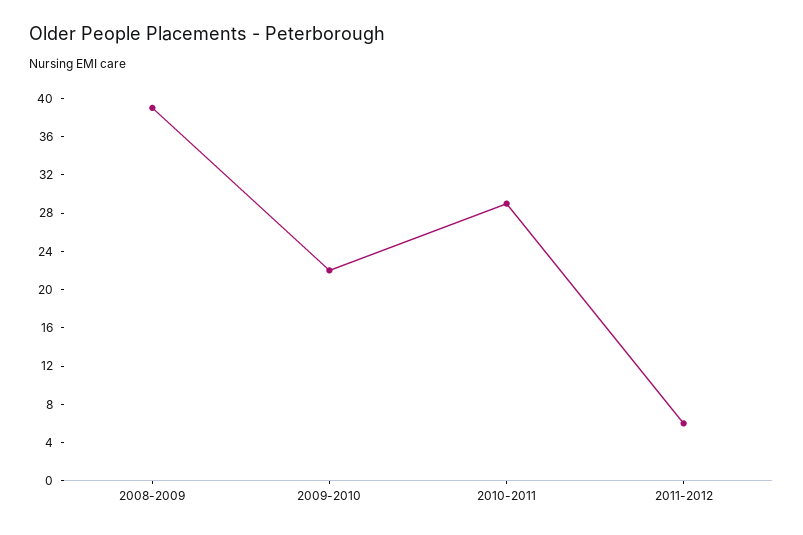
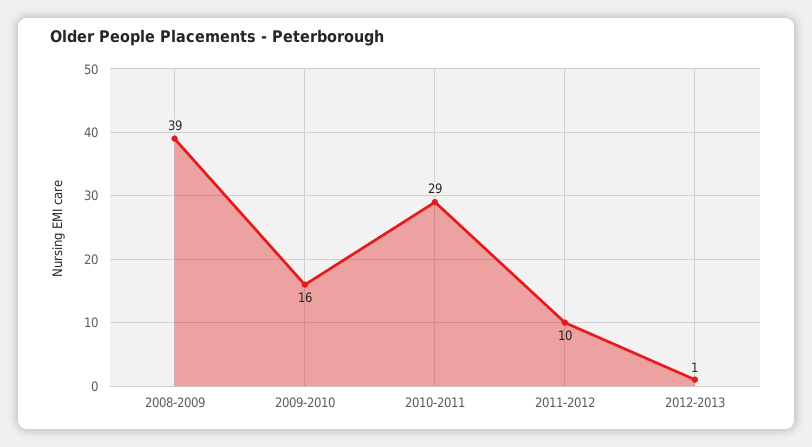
2009-2010: 22 -> 16
2011-2012: 6 -> 10
2012-2013: none -> 1

